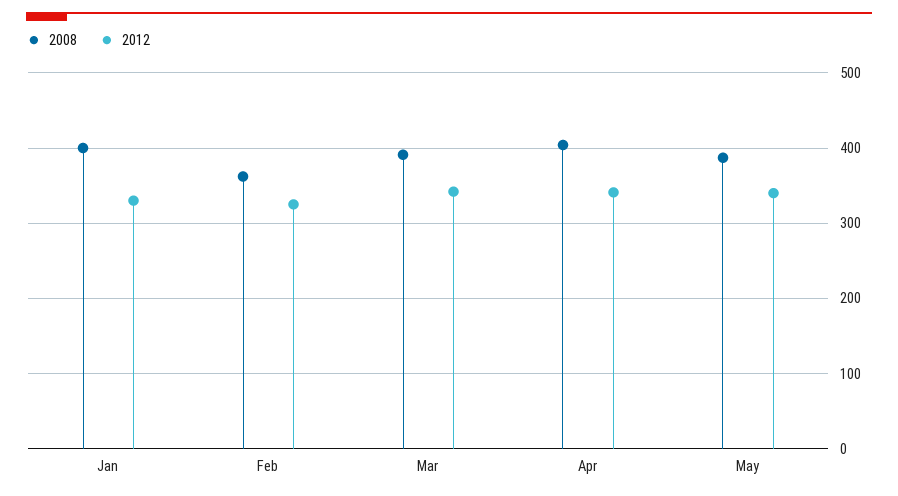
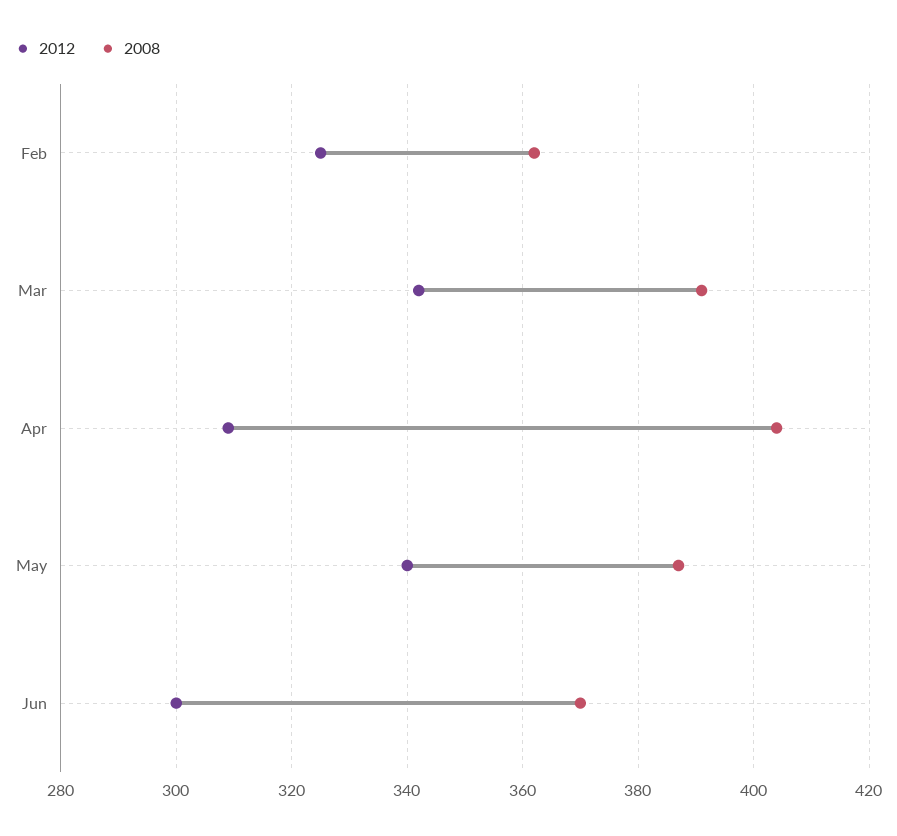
2008, Jan: 400 -> none
2012, Jan: 330 -> none
2012, Apr: 340 -> 310
2012, Jun: none -> 300
2008, Jun: none -> 370

